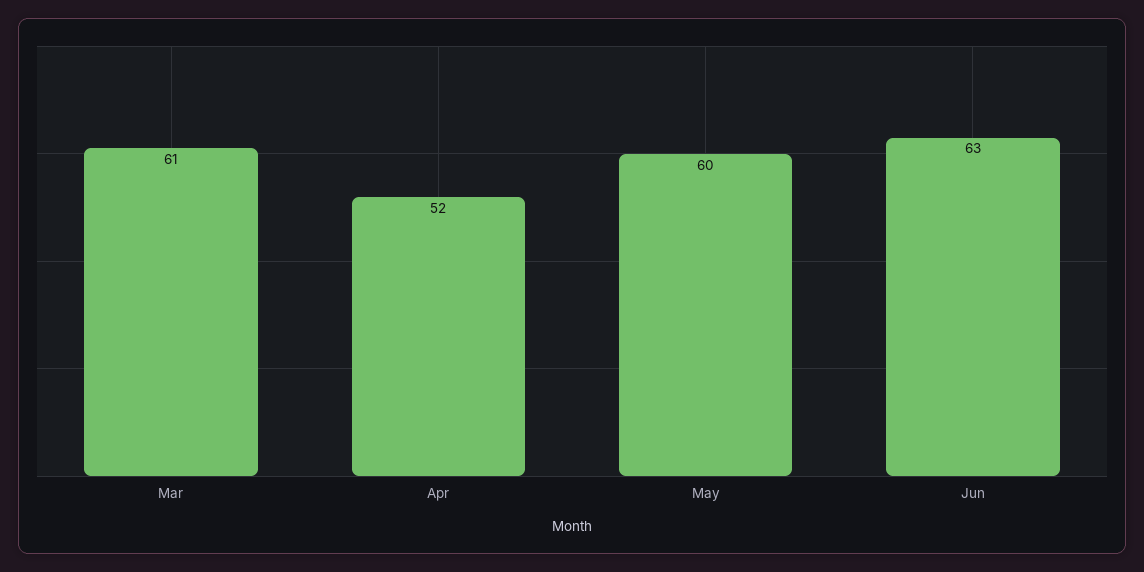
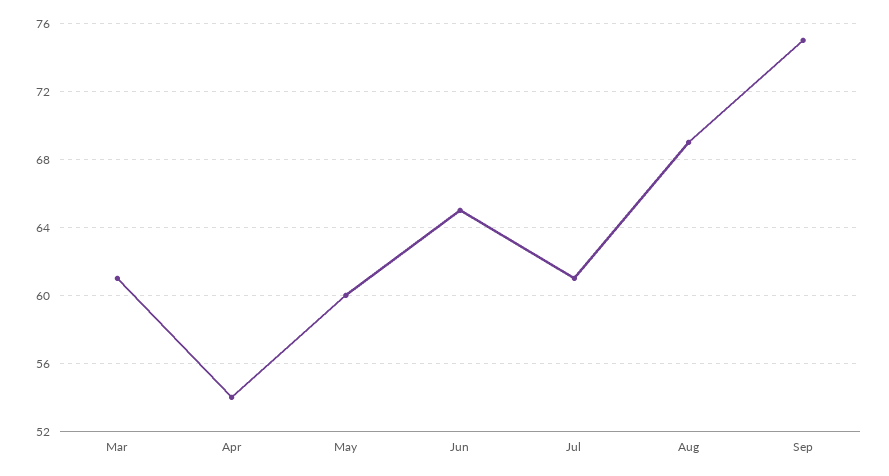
Apr: 52 -> 54
Jun: 63 -> 65
Jul: none -> 61
Aug: none -> 69
Sep: none -> 75

